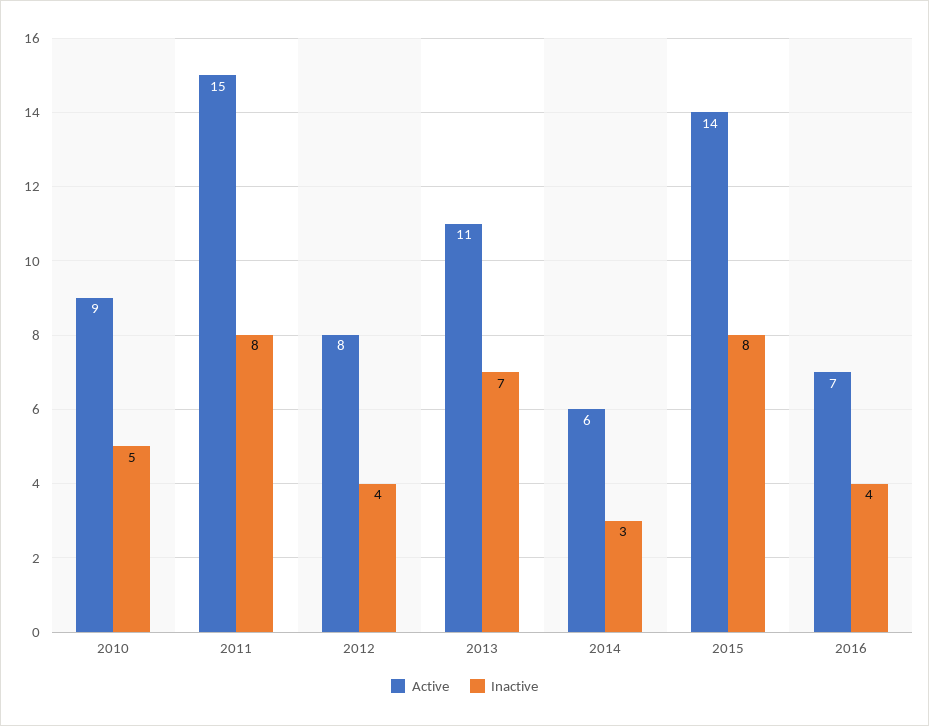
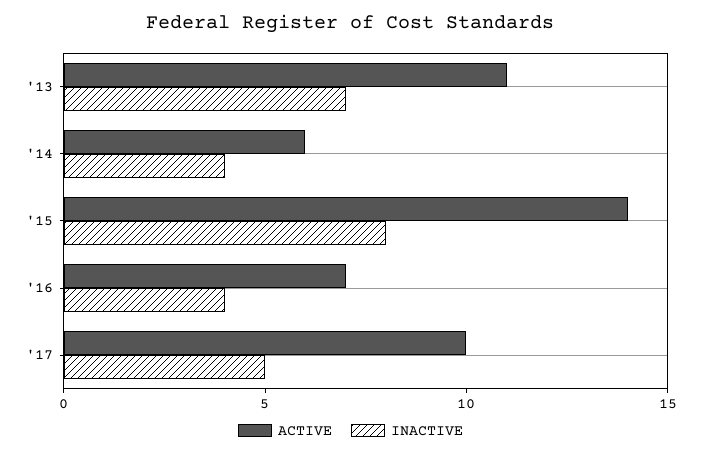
Active, 2010: 9 -> none
Inactive, 2010: 5 -> none
Active, 2011: 15 -> none
Inactive, 2011: 8 -> none
Active, 2012: 8 -> none
Inactive, 2012: 4 -> none
Inactive, 2014: 3 -> 4
Active, '17: none -> 10
Inactive, '17: none -> 5

